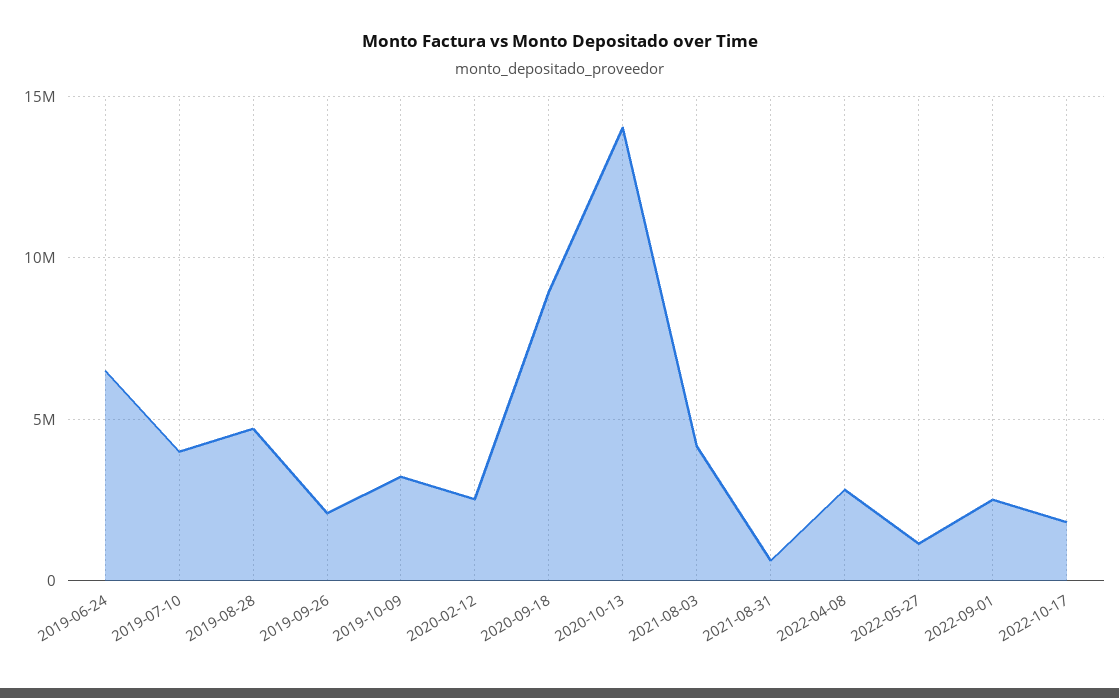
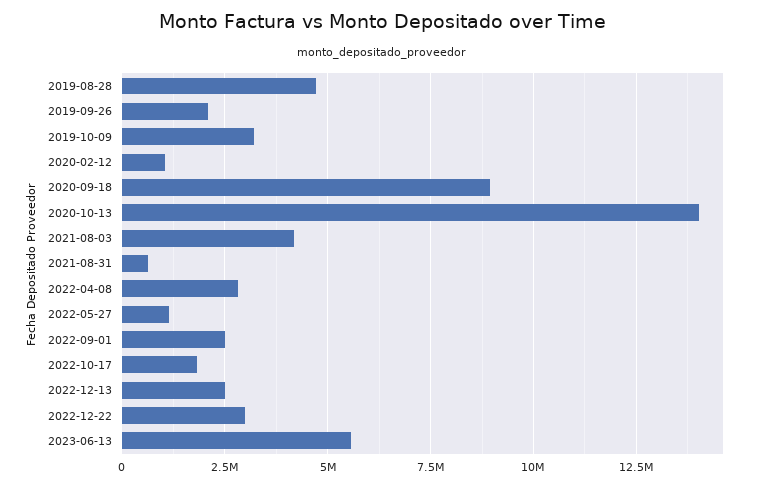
2019-06-24: 6500000 -> none
2019-07-10: 4000000 -> none
2020-02-12: 2500000 -> 1000000
2022-12-13: none -> 2500000
2022-12-22: none -> 3000000
2023-06-13: none -> 5500000

